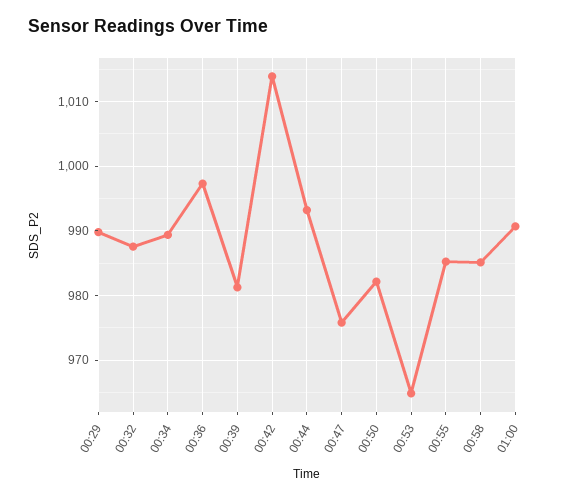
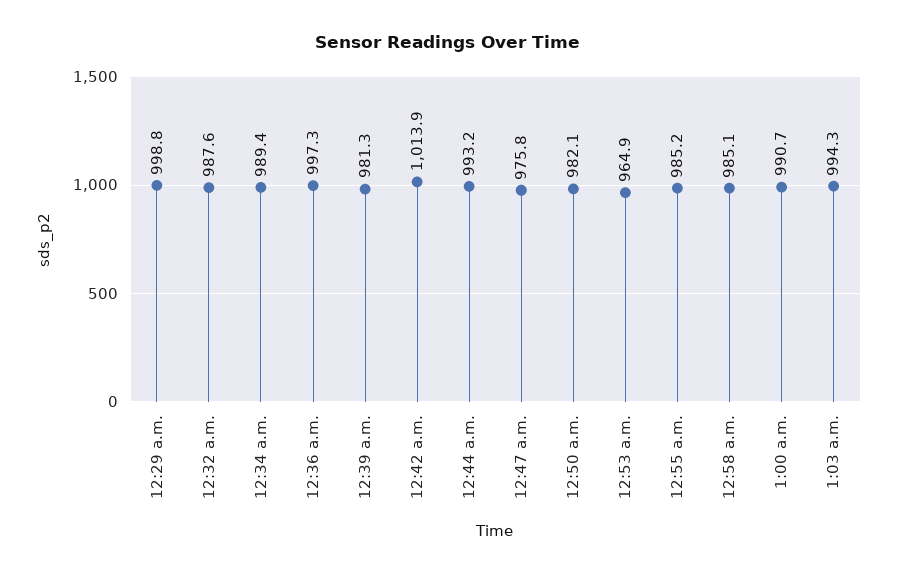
00:29: 990 -> 998.8
1:03 a.m.: none -> 994.3

